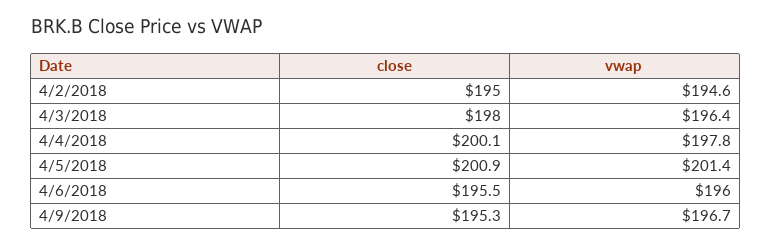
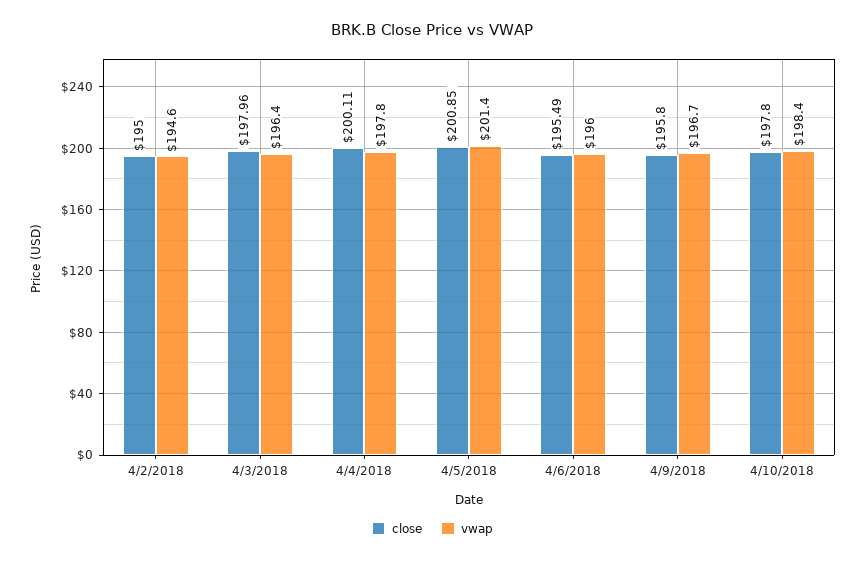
close, 4/9/2018: 195.3 -> 195.8
close, 4/10/2018: none -> 197.8
vwap, 4/10/2018: none -> 198.4

